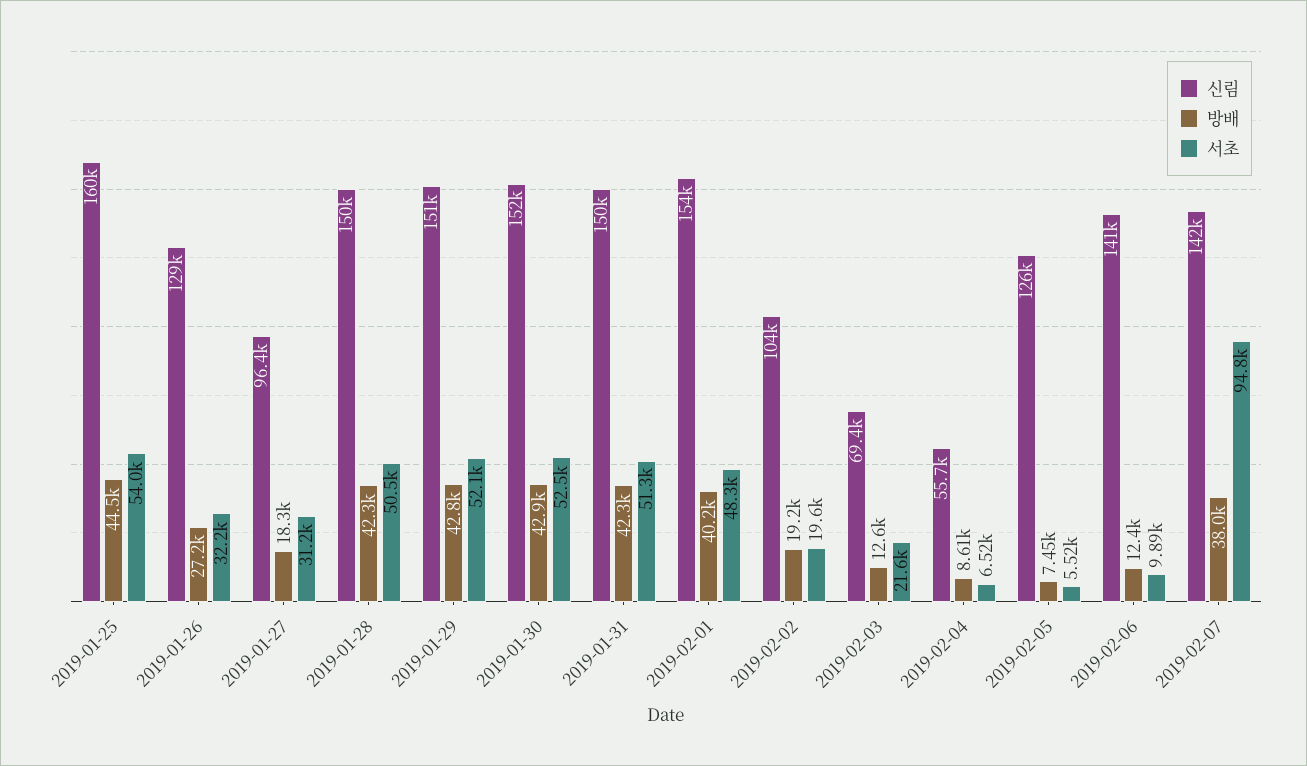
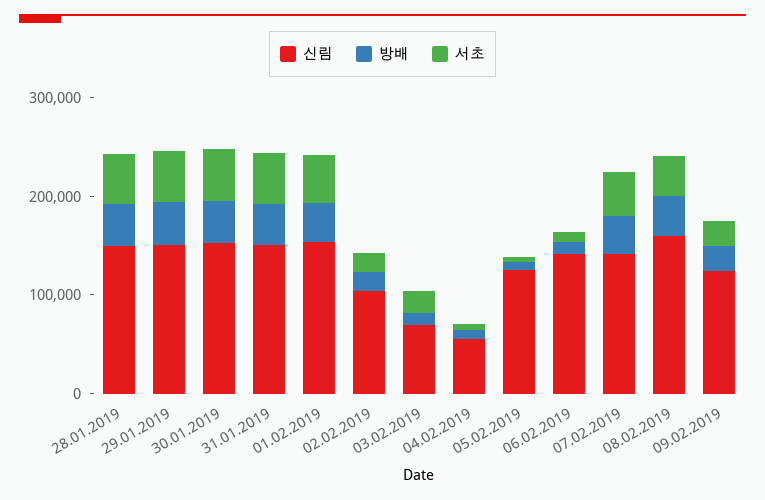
신림, 2019-01-25: 160000 -> none
방배, 2019-01-25: 44500 -> none
서초, 2019-01-25: 54000 -> none
신림, 2019-01-26: 129000 -> none
방배, 2019-01-26: 27200 -> none
서초, 2019-01-26: 32200 -> none
신림, 2019-01-27: 96400 -> none
방배, 2019-01-27: 18300 -> none
서초, 2019-01-27: 31200 -> none
서초, 2019-02-07: 94800 -> 40000
신림, 08.02.2019: none -> 160000
방배, 08.02.2019: none -> 40000
서초, 08.02.2019: none -> 40000
신림, 09.02.2019: none -> 120000
방배, 09.02.2019: none -> 20000
서초, 09.02.2019: none -> 20000

